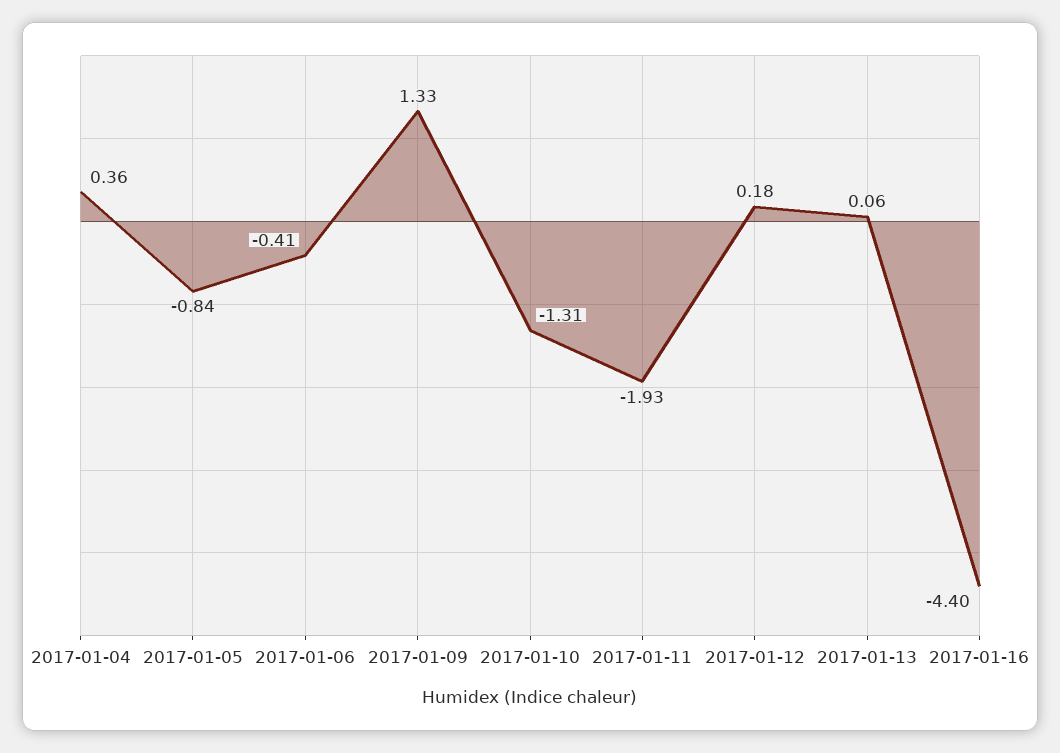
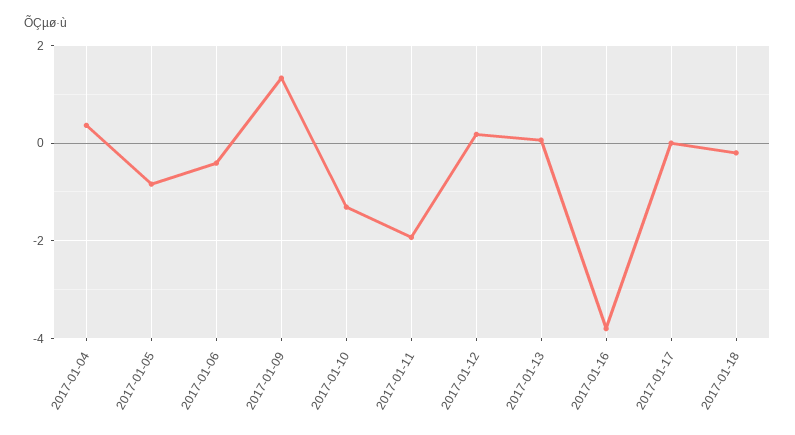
2017-01-16: -4.4 -> -3.8
2017-01-17: none -> 0
2017-01-18: none -> -0.2

